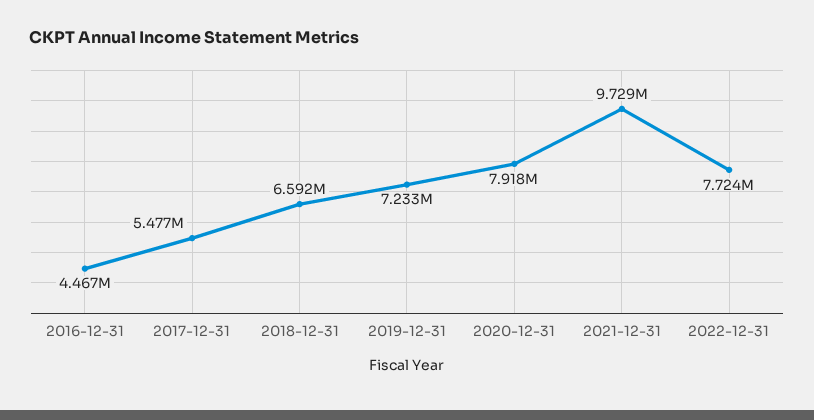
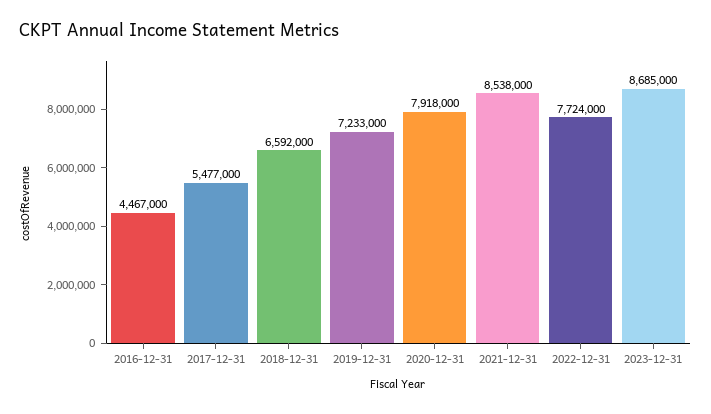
2021-12-31: 9729000 -> 8538000
2023-12-31: none -> 8685000

